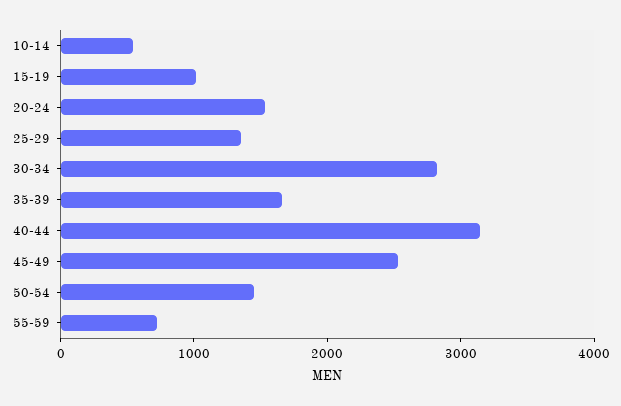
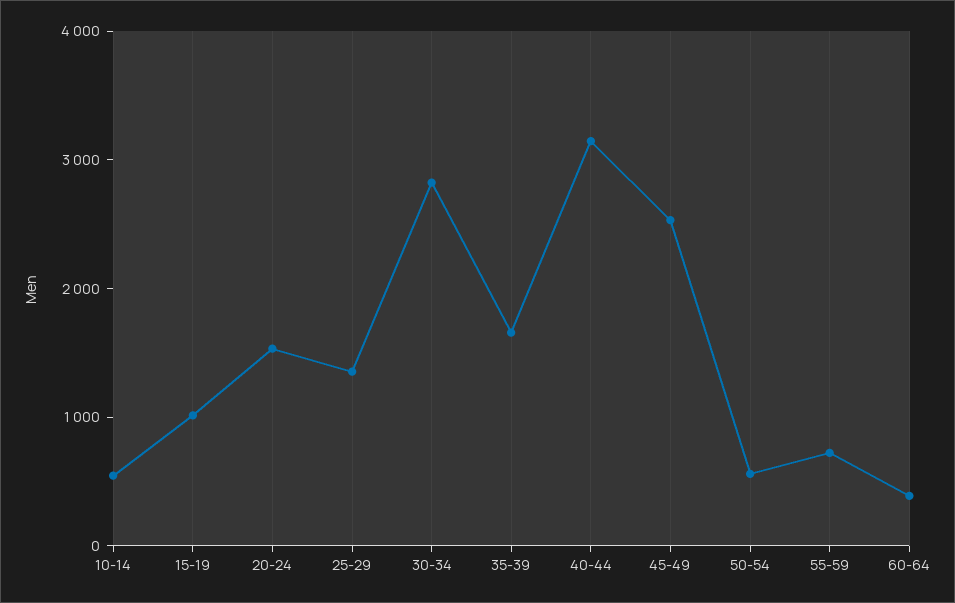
50-54: 1400 -> 600
60-64: none -> 400

